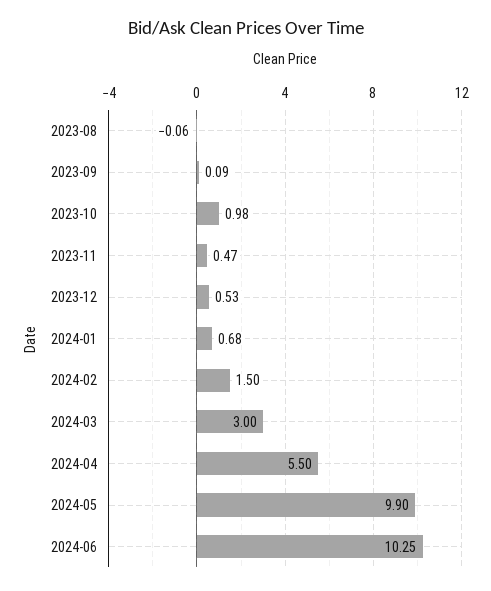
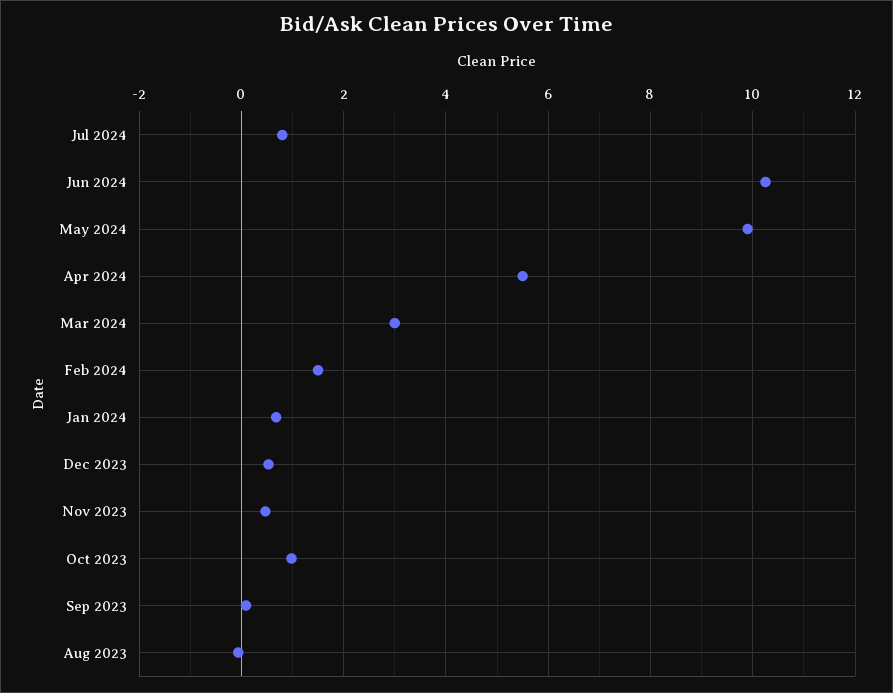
Jul 2024: none -> 0.8

